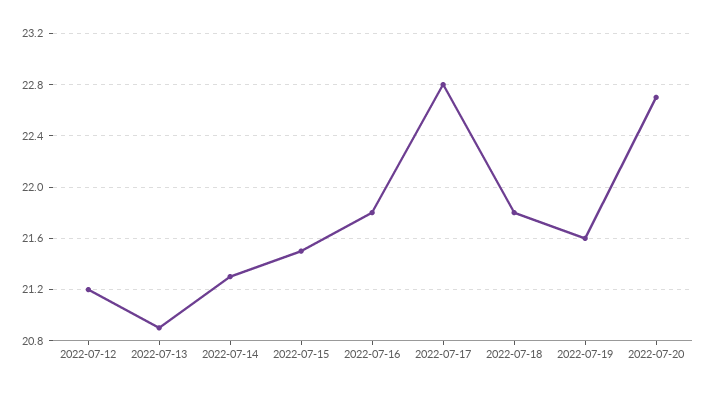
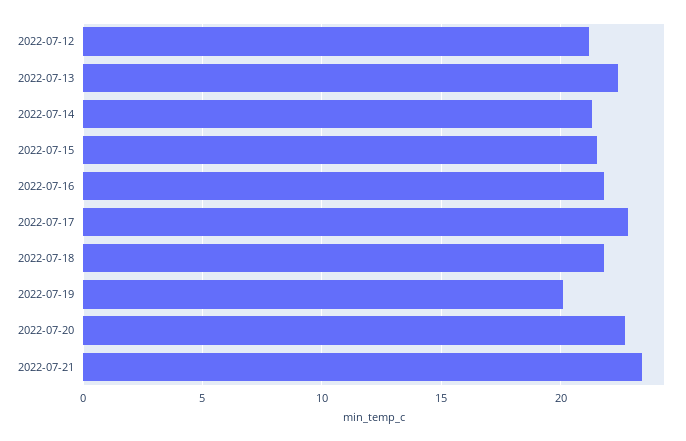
2022-07-13: 20.9 -> 22.5
2022-07-19: 21.6 -> 20
2022-07-21: none -> 23.5

